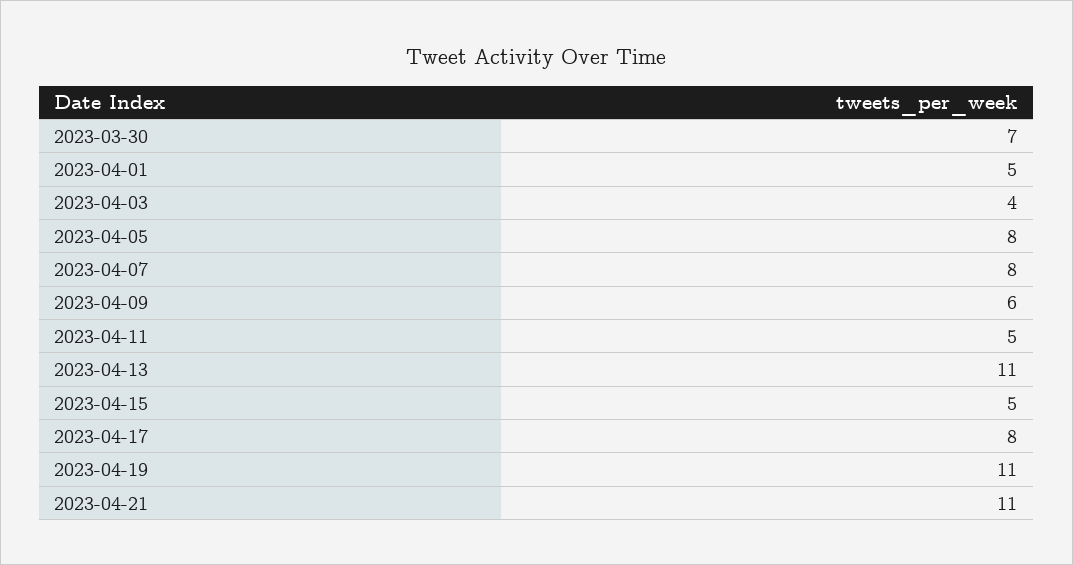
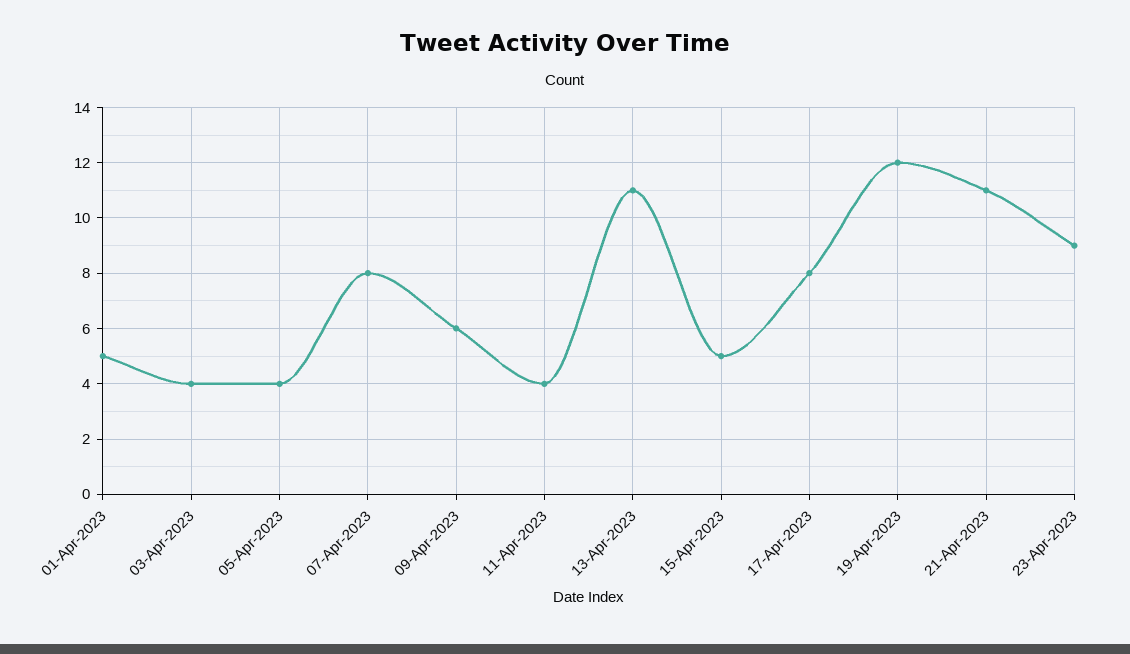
2023-03-30: 7 -> none
2023-04-05: 8 -> 4
2023-04-11: 5 -> 4
2023-04-19: 11 -> 12
23-Apr-2023: none -> 9

